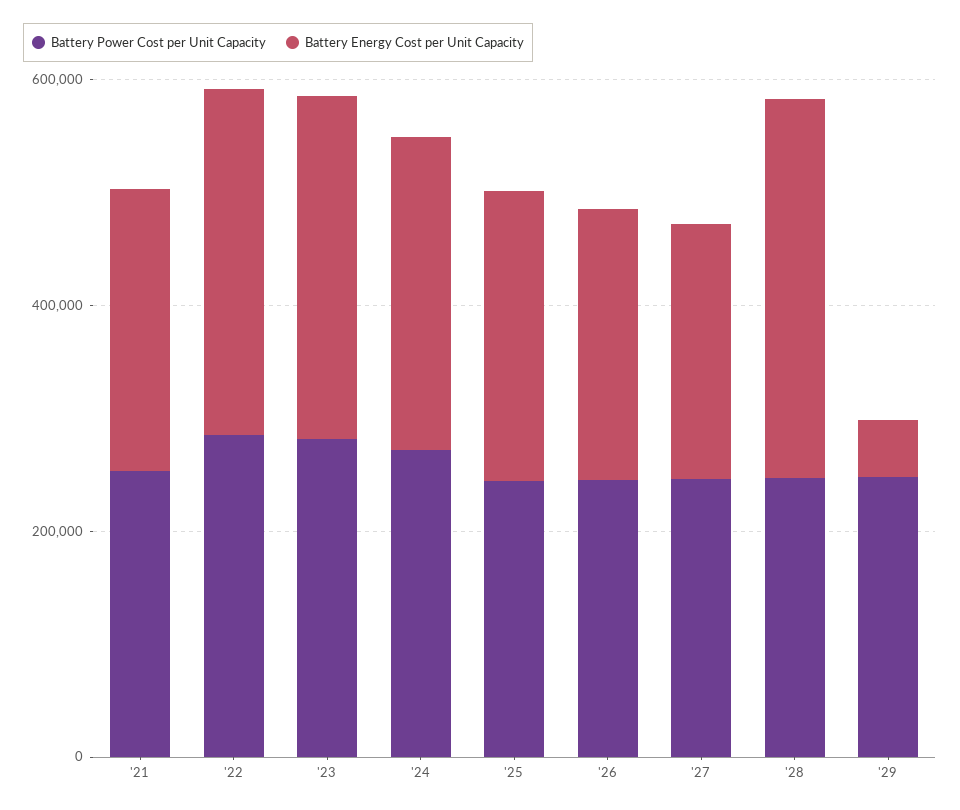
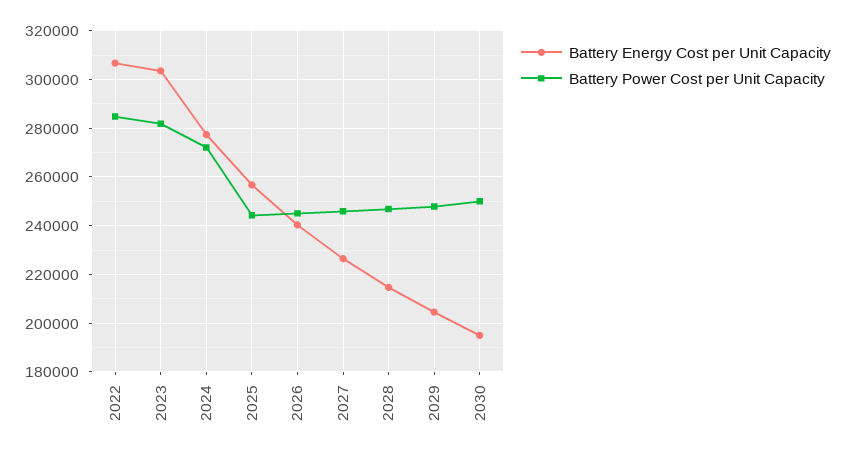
Battery Power Cost per Unit Capacity, '21: 250000 -> none
Battery Energy Cost per Unit Capacity, '21: 250000 -> none
Battery Energy Cost per Unit Capacity, '28: 350000 -> 215000
Battery Energy Cost per Unit Capacity, '29: 50000 -> 205000
Battery Energy Cost per Unit Capacity, 2030: none -> 195000
Battery Power Cost per Unit Capacity, 2030: none -> 250000

